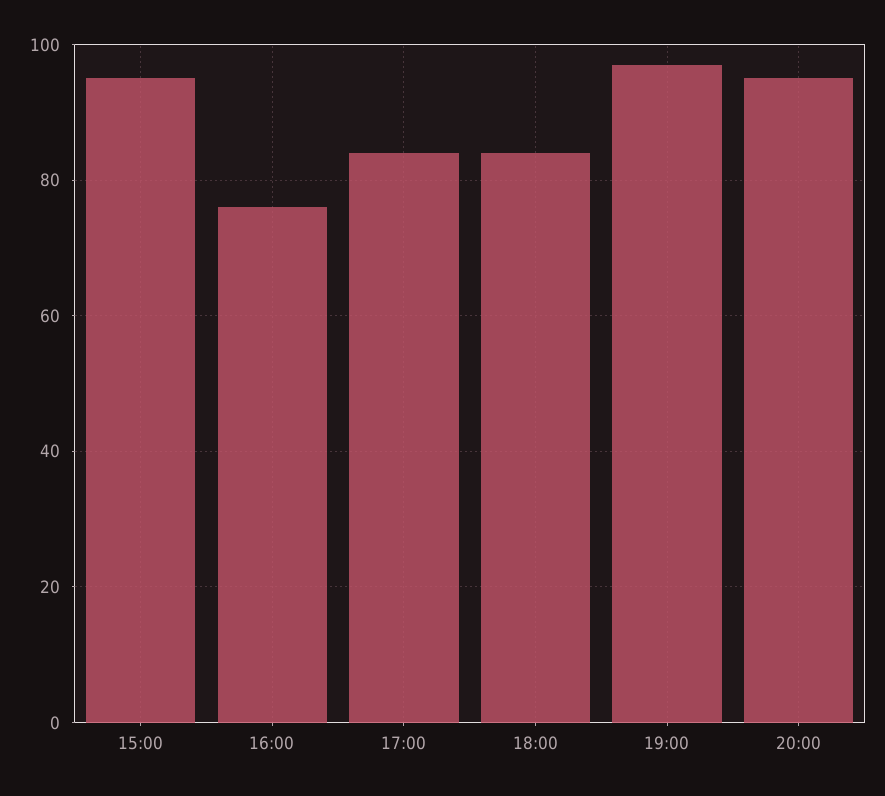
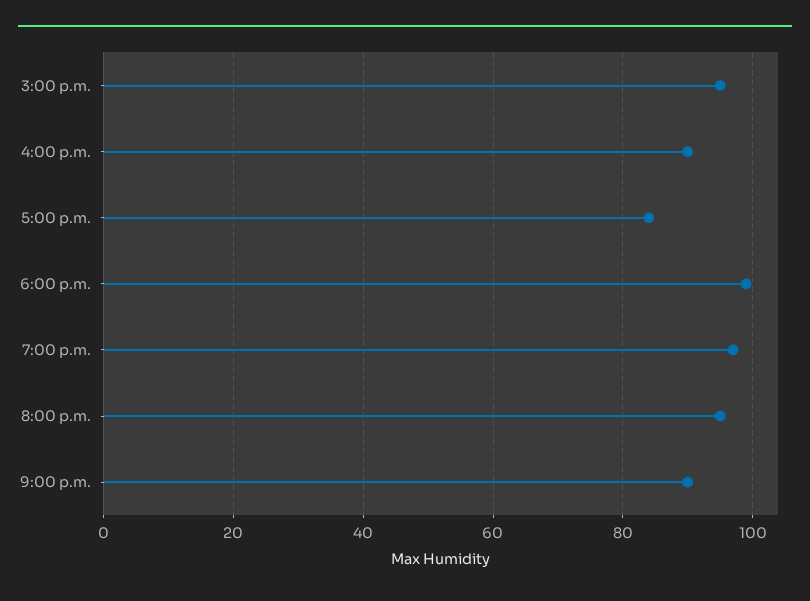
16:00: 75 -> 90
18:00: 85 -> 100
9:00 p.m.: none -> 90

